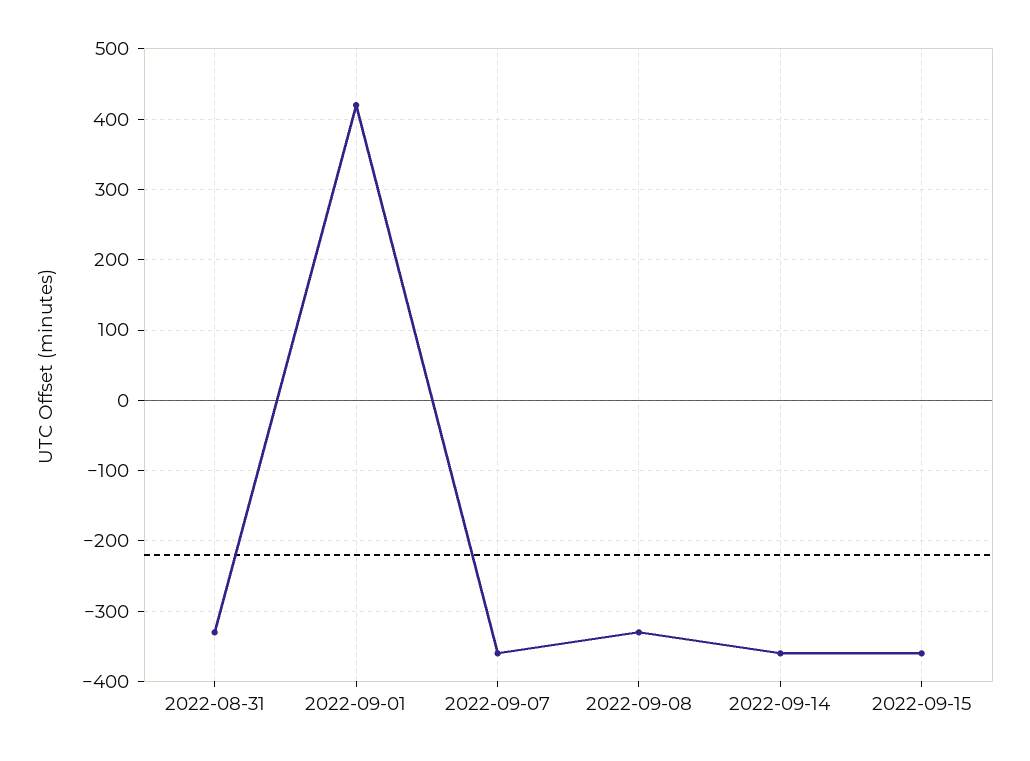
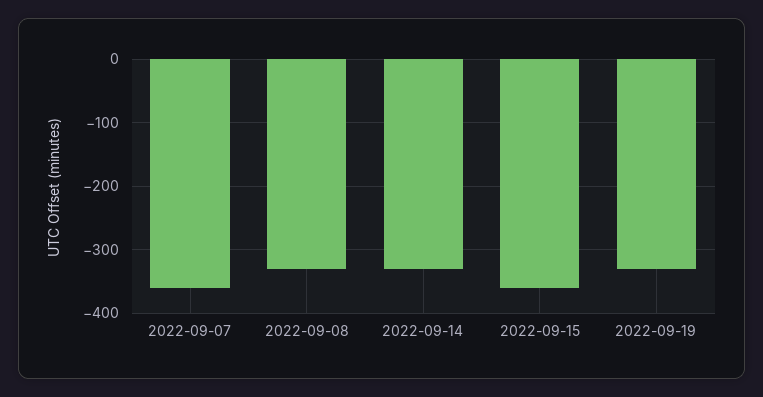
2022-08-31: -330 -> none
2022-09-01: 420 -> none
2022-09-14: -360 -> -330
2022-09-19: none -> -330

